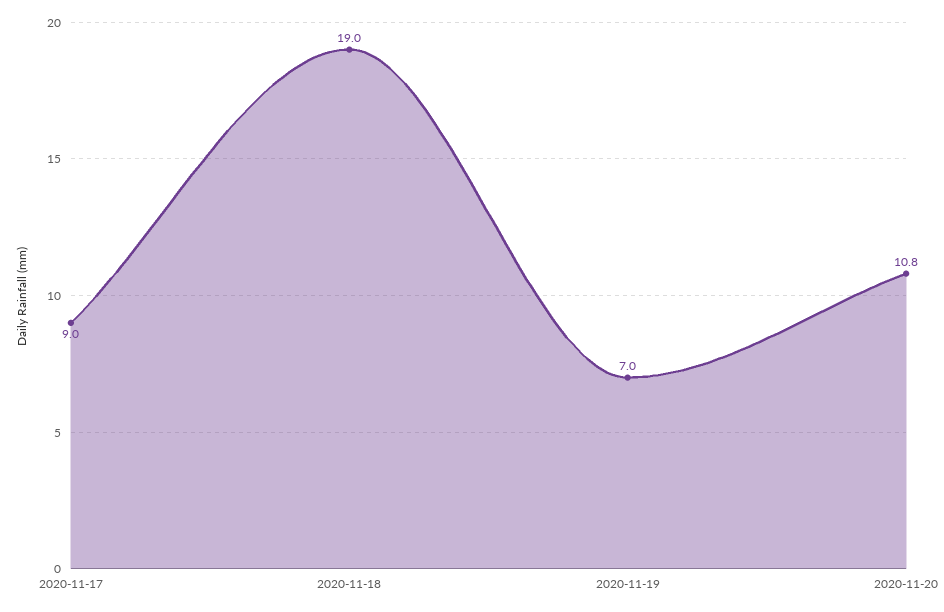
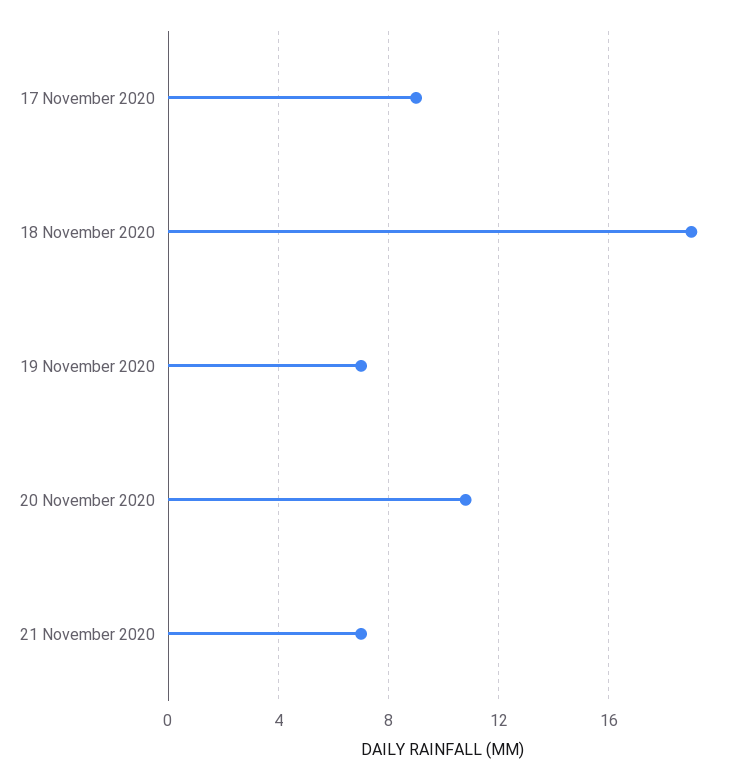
21 November 2020: none -> 7

